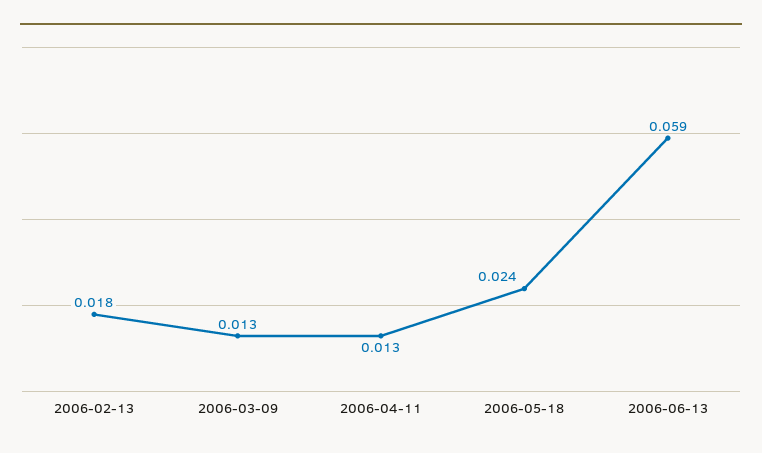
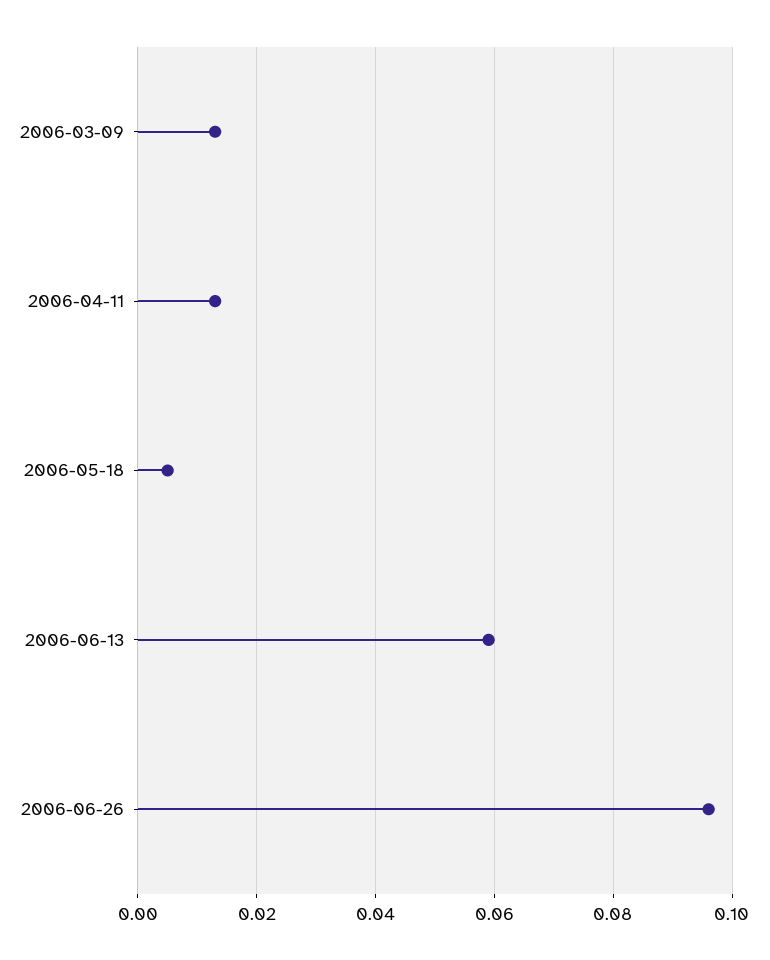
2006-02-13: 0.018 -> none
2006-05-18: 0.024 -> 0.005
2006-06-26: none -> 0.095

